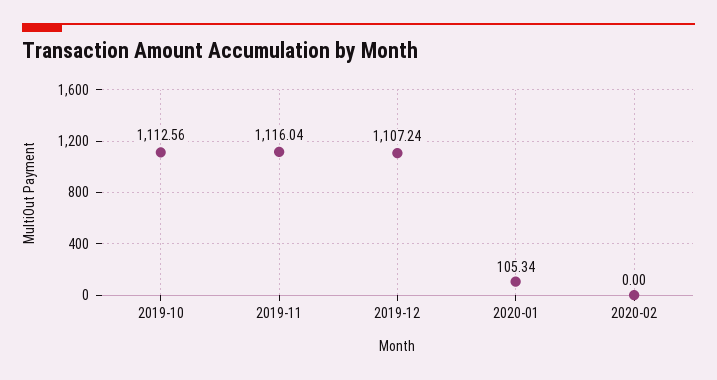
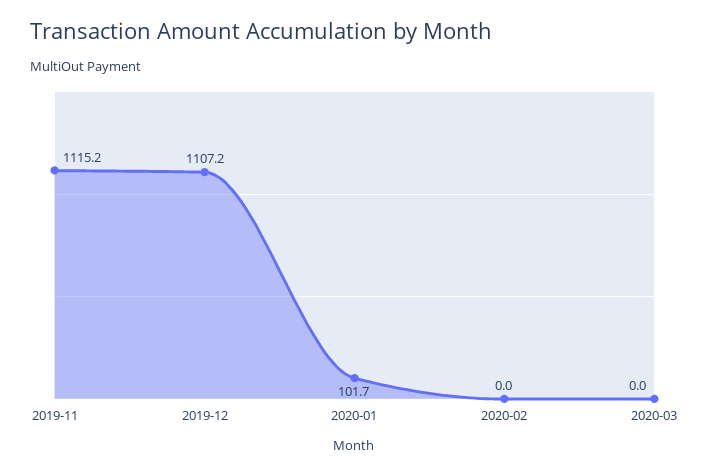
2019-10: 1112.56 -> none
2019-11: 1116.04 -> 1115.2
2020-01: 105.34 -> 101.7
2020-03: none -> 0

